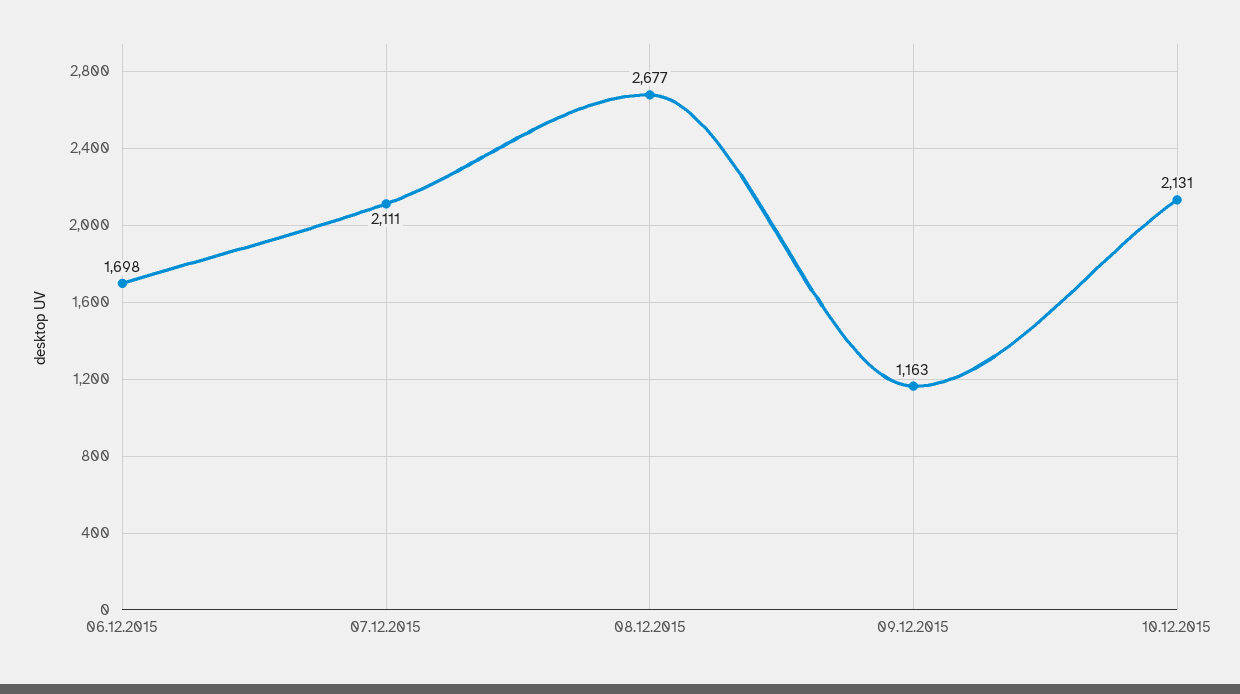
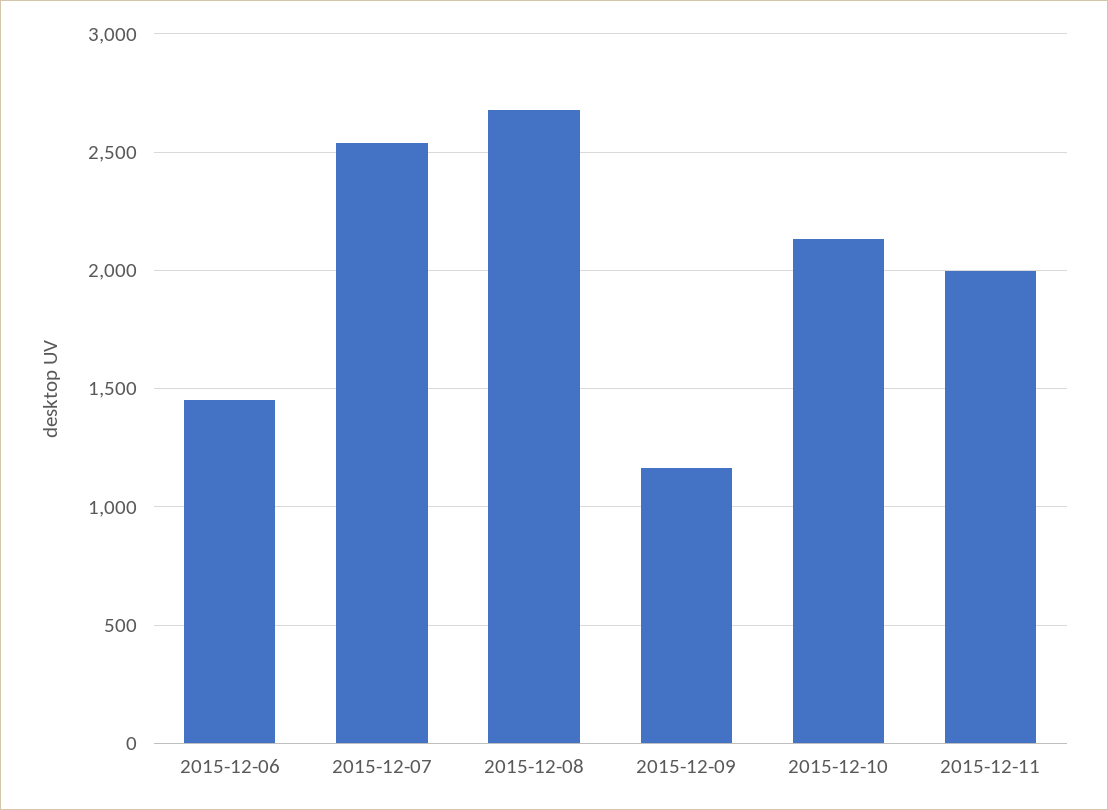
06.12.2015: 1698 -> 1450
07.12.2015: 2111 -> 2550
2015-12-11: none -> 2000

